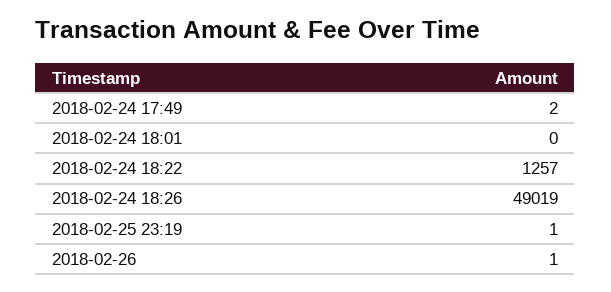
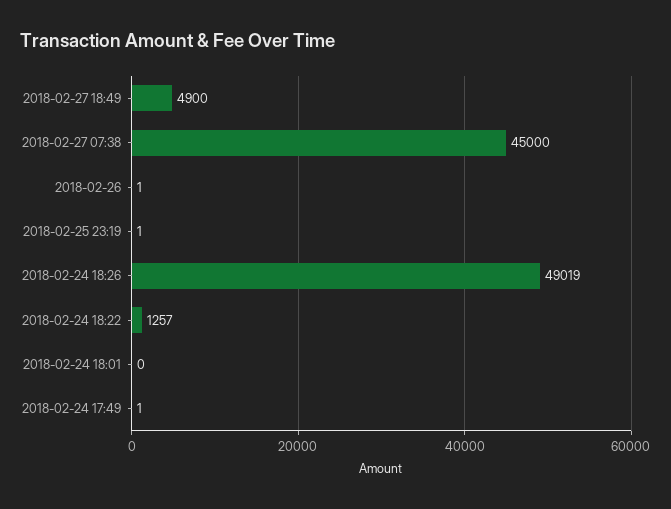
2018-02-24 17:49: 2 -> 1
2018-02-27 18:49: none -> 4900
2018-02-27 07:38: none -> 45000

